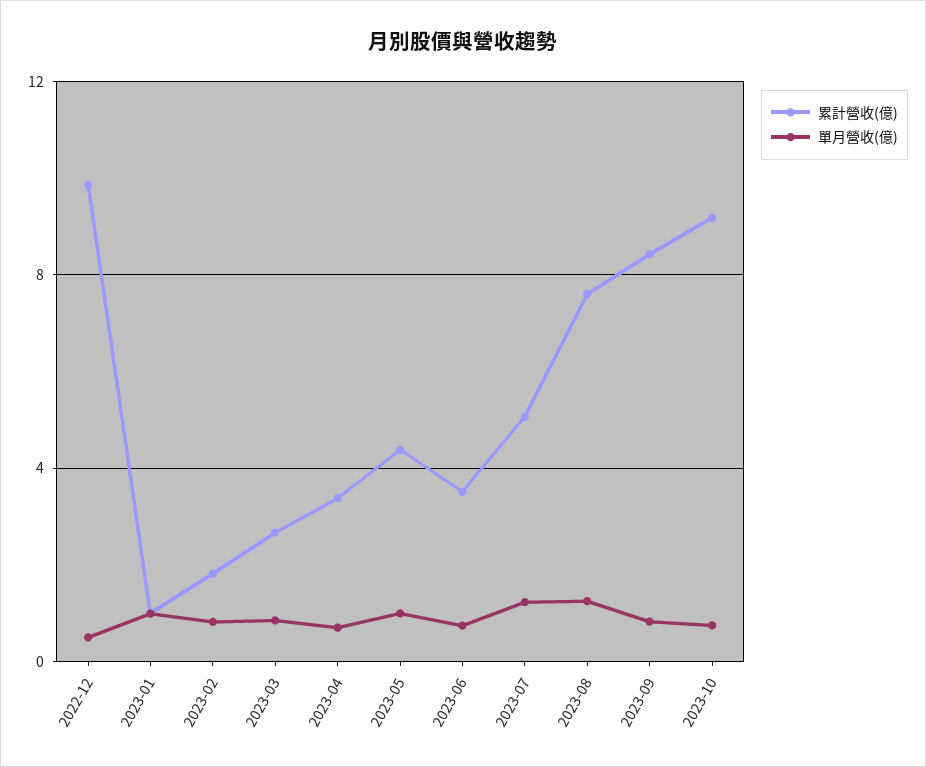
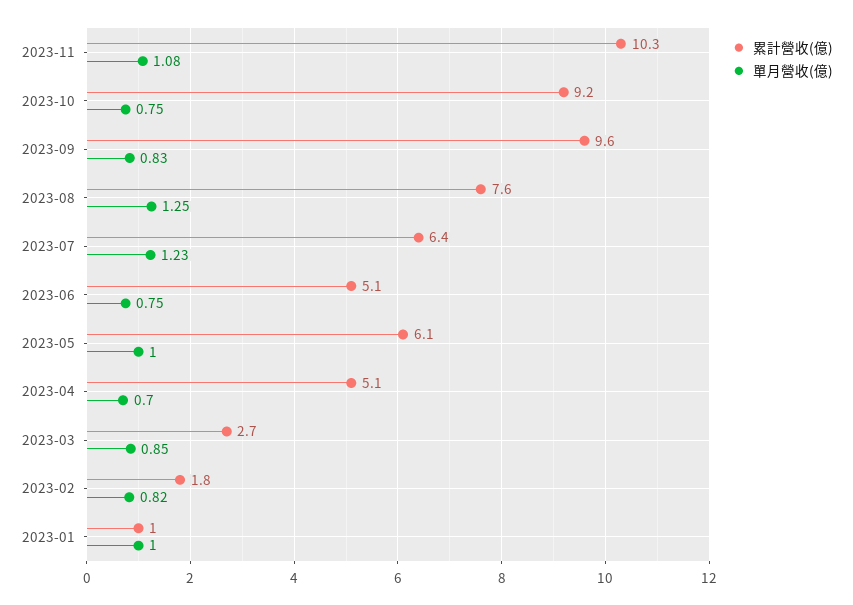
累計營收(億), 2022-12: 10 -> none
單月營收(億), 2022-12: 0.5 -> none
累計營收(億), 2023-04: 3.5 -> 5.1
累計營收(億), 2023-05: 4.5 -> 6.1
累計營收(億), 2023-06: 3.5 -> 5.1
累計營收(億), 2023-07: 5 -> 6.4
累計營收(億), 2023-09: 8.5 -> 9.6
累計營收(億), 2023-11: none -> 10.3
單月營收(億), 2023-11: none -> 1.08

